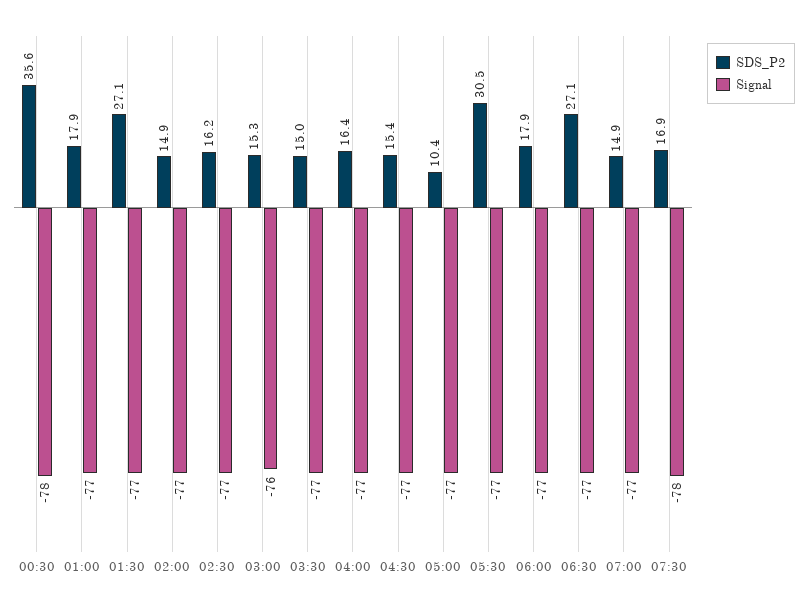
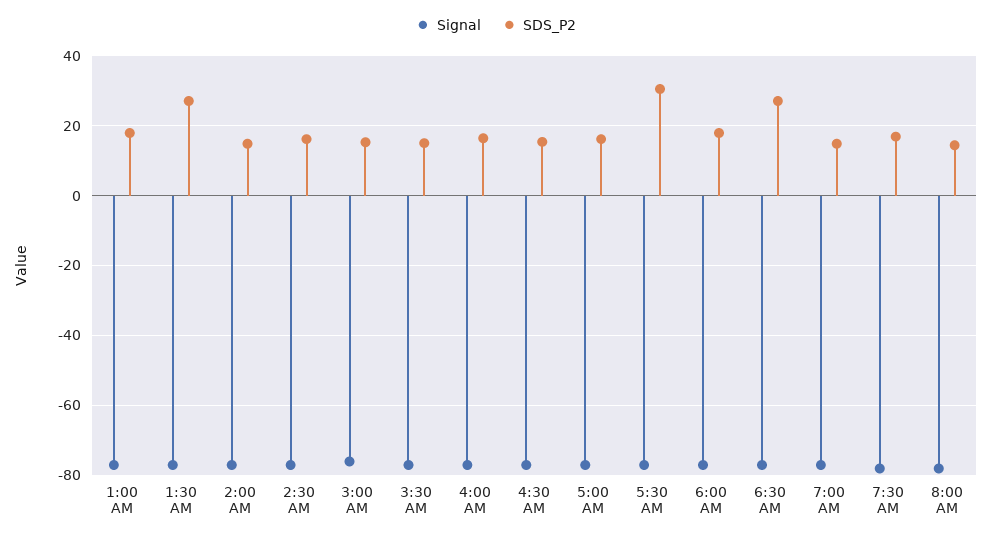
SDS_P2, 00:30: 35.6 -> none
Signal, 00:30: -78 -> none
SDS_P2, 05:00: 10.4 -> 16
Signal, 8:00 AM: none -> -78
SDS_P2, 8:00 AM: none -> 14

